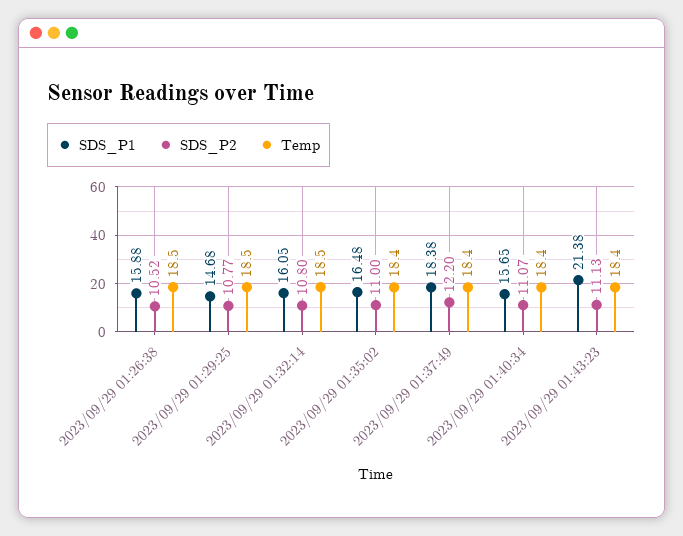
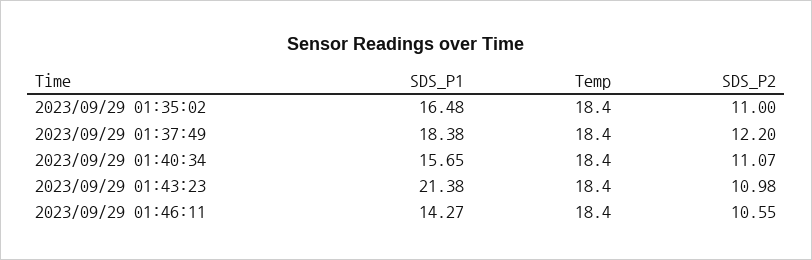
SDS_P1, 2023/09/29 01:26:38: 15.88 -> none
SDS_P2, 2023/09/29 01:26:38: 10.52 -> none
Temp, 2023/09/29 01:26:38: 18.5 -> none
SDS_P1, 2023/09/29 01:29:25: 14.68 -> none
SDS_P2, 2023/09/29 01:29:25: 10.77 -> none
Temp, 2023/09/29 01:29:25: 18.5 -> none
SDS_P1, 2023/09/29 01:32:14: 16.05 -> none
SDS_P2, 2023/09/29 01:32:14: 10.8 -> none
Temp, 2023/09/29 01:32:14: 18.5 -> none
SDS_P2, 2023/09/29 01:43:23: 11.13 -> 10.98
SDS_P1, 2023/09/29 01:46:11: none -> 14.27
Temp, 2023/09/29 01:46:11: none -> 18.4
SDS_P2, 2023/09/29 01:46:11: none -> 10.55

